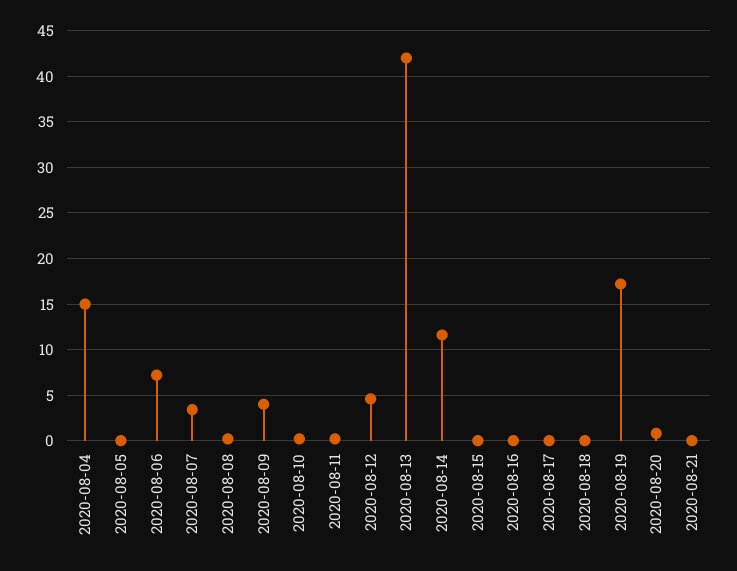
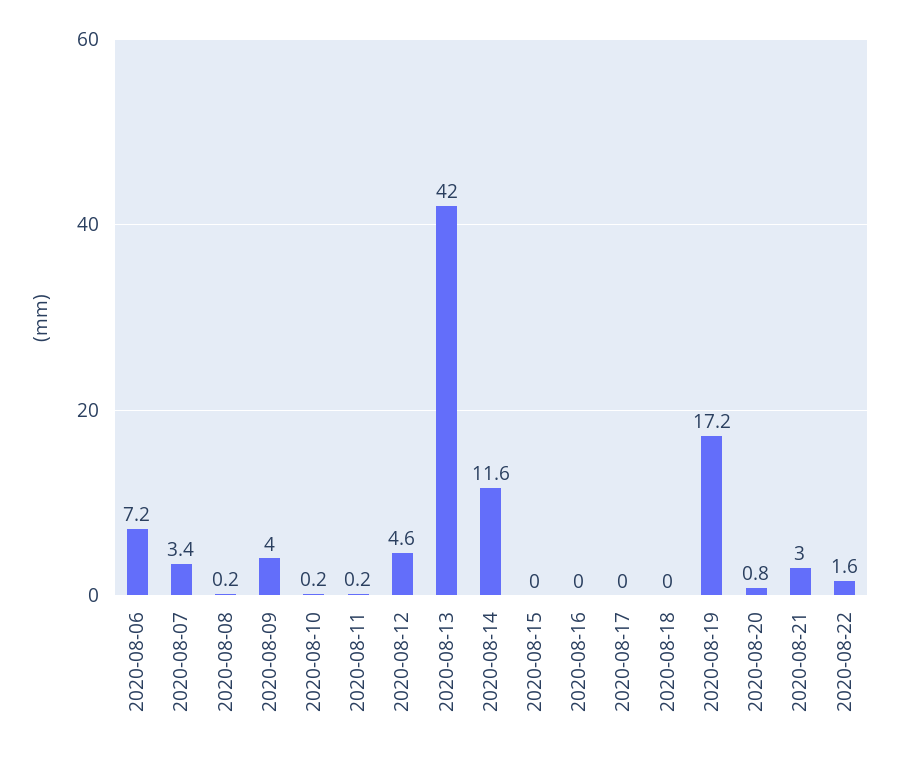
2020-08-04: 15 -> none
2020-08-05: 0 -> none
2020-08-21: 0 -> 3
2020-08-22: none -> 1.6

